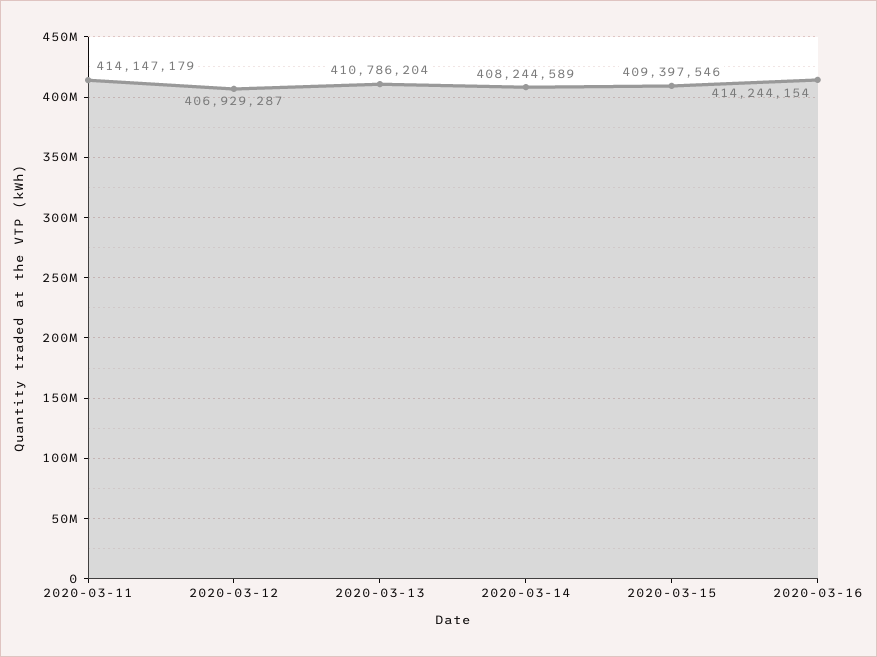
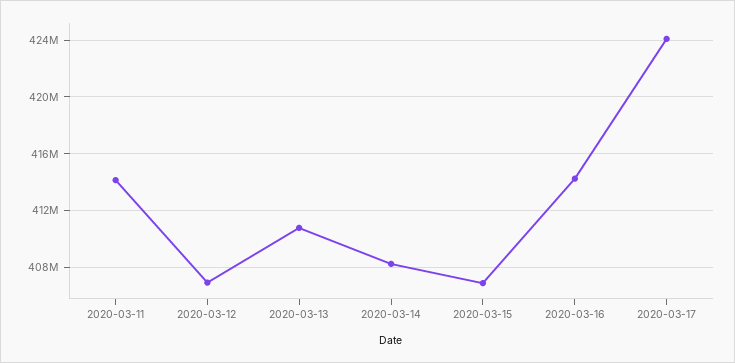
2020-03-15: 409397546 -> 407000000
2020-03-17: none -> 424000000

